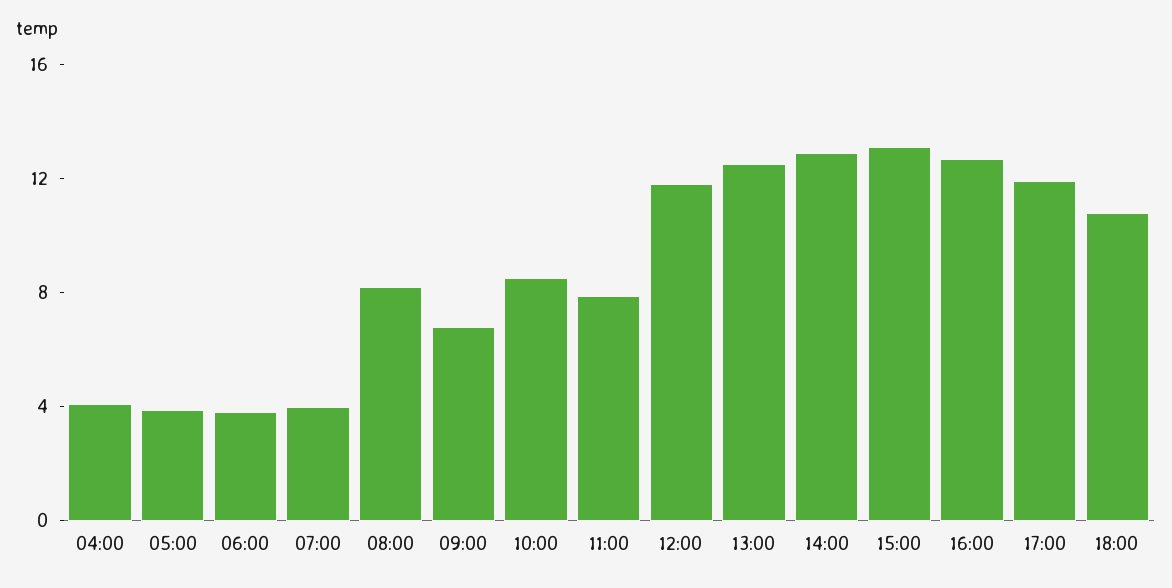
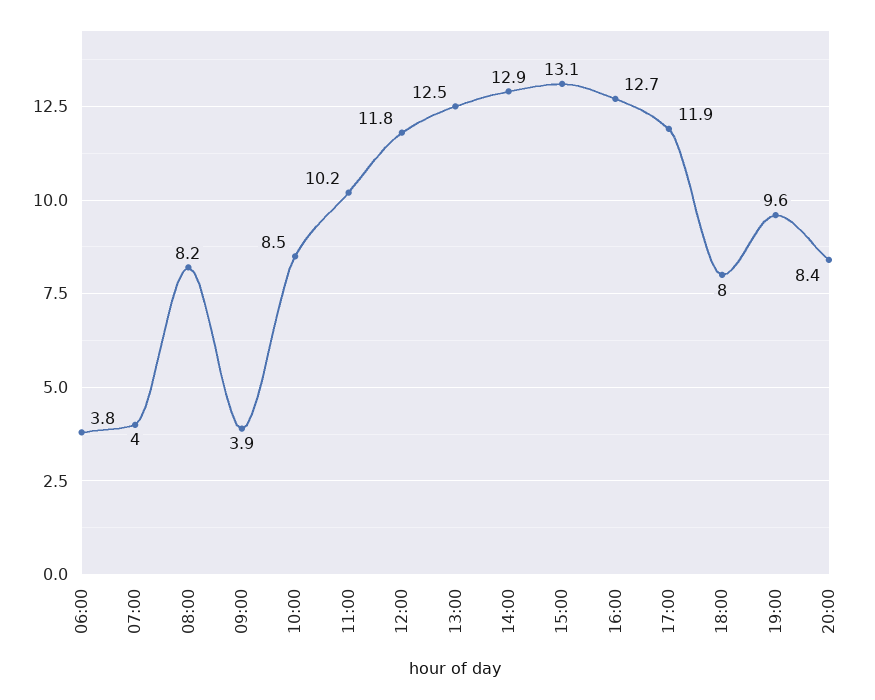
04:00: 4 -> none
05:00: 4 -> none
09:00: 7 -> 3.9
11:00: 8 -> 10.2
18:00: 11 -> 8
19:00: none -> 9.6
20:00: none -> 8.4

